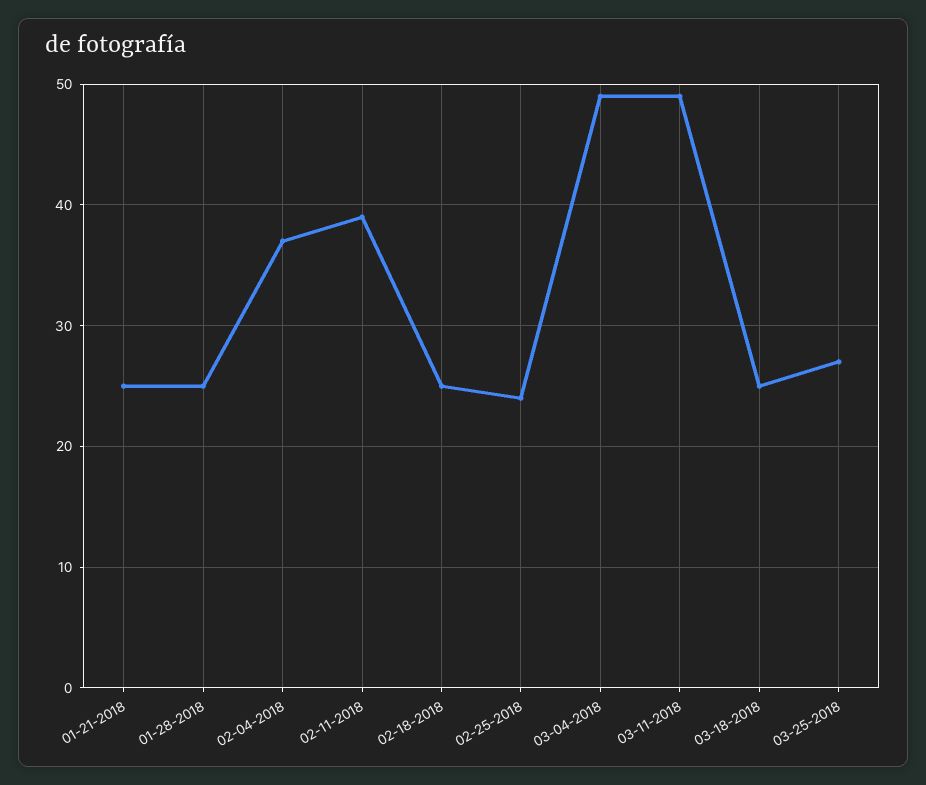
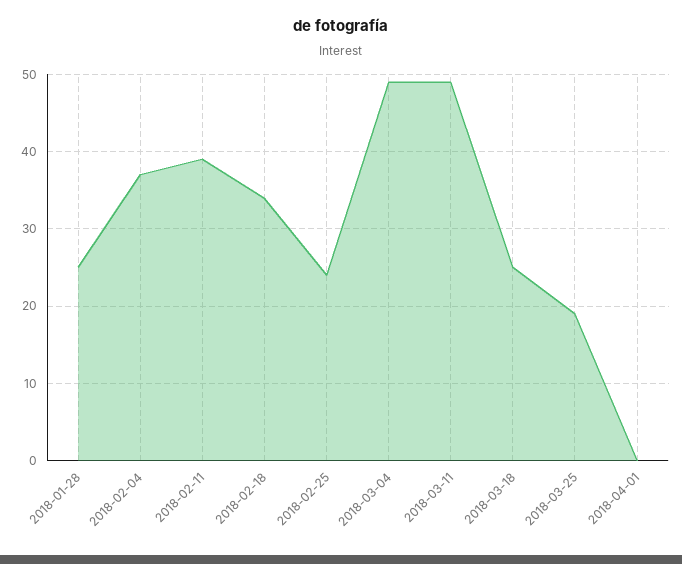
01-21-2018: 25 -> none
02-18-2018: 25 -> 34
03-25-2018: 27 -> 19
2018-04-01: none -> 0

